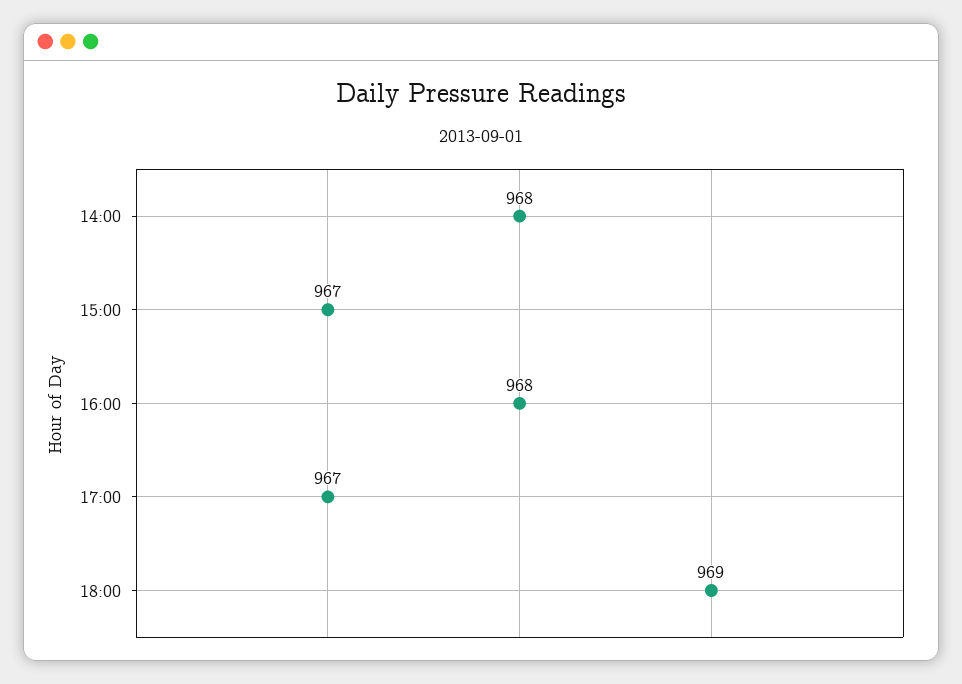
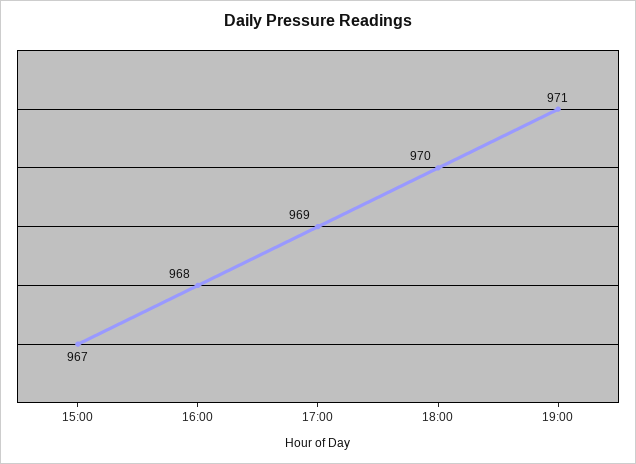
14:00: 968 -> none
17:00: 967 -> 969
18:00: 969 -> 970
19:00: none -> 971

